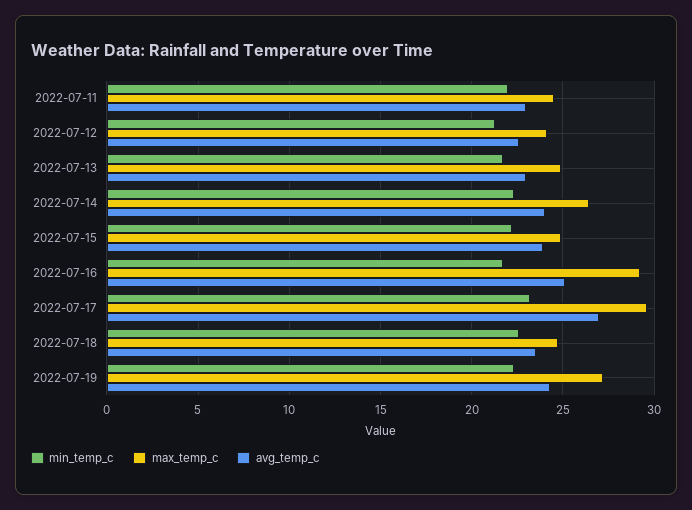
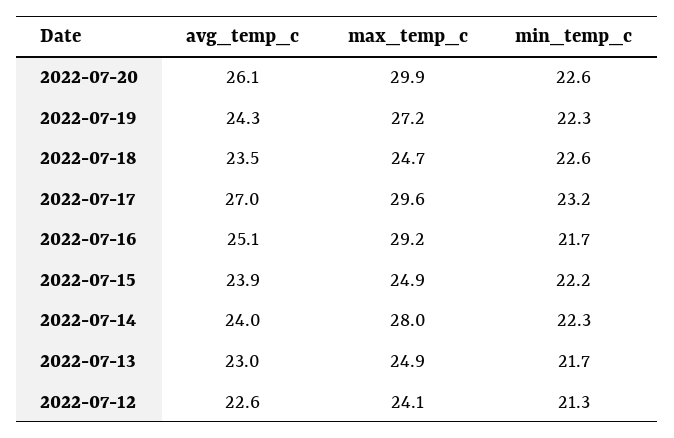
min_temp_c, 2022-07-11: 22 -> none
max_temp_c, 2022-07-11: 24.5 -> none
avg_temp_c, 2022-07-11: 23 -> none
max_temp_c, 2022-07-14: 26.5 -> 28
avg_temp_c, 2022-07-20: none -> 26.1
max_temp_c, 2022-07-20: none -> 29.9
min_temp_c, 2022-07-20: none -> 22.6

